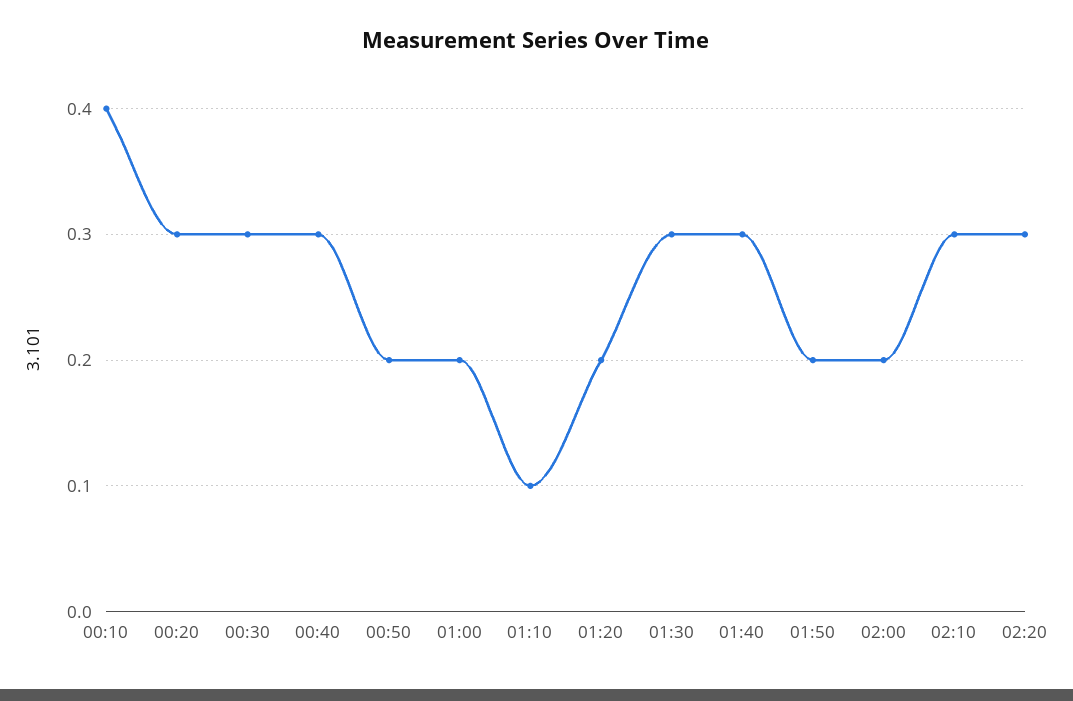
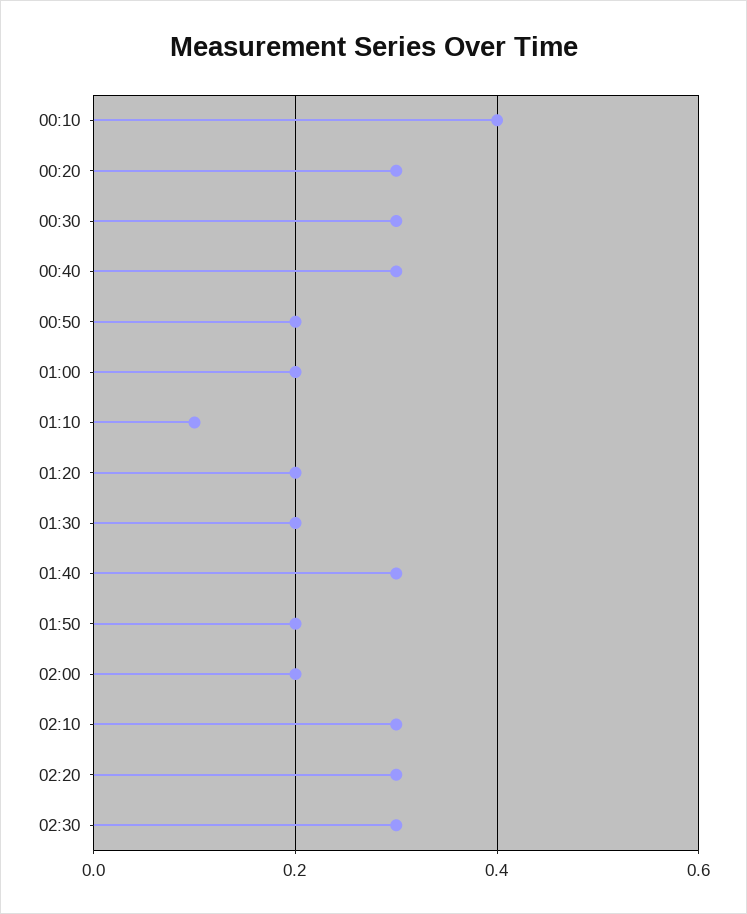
01:30: 0.3 -> 0.2
02:30: none -> 0.3

